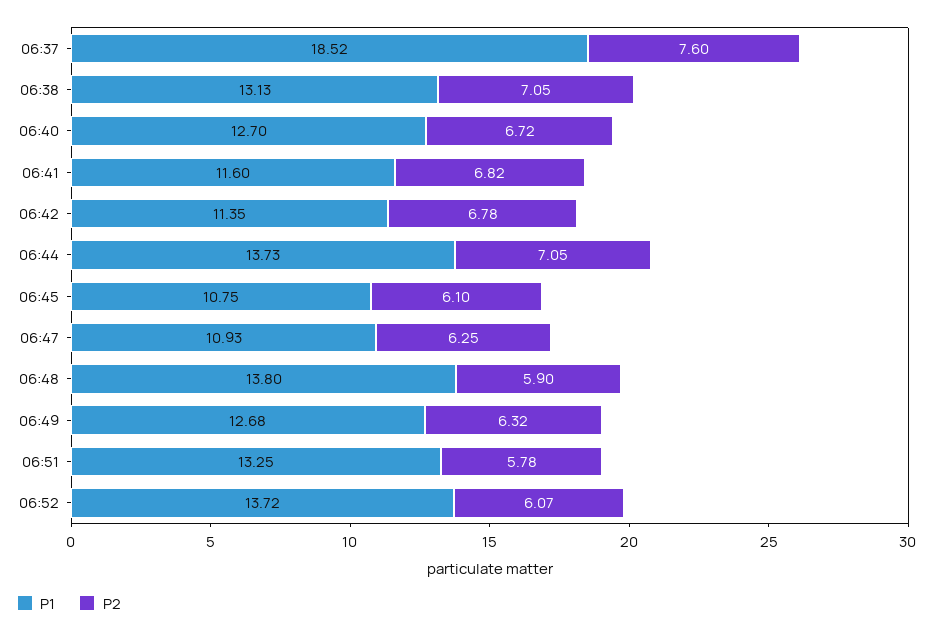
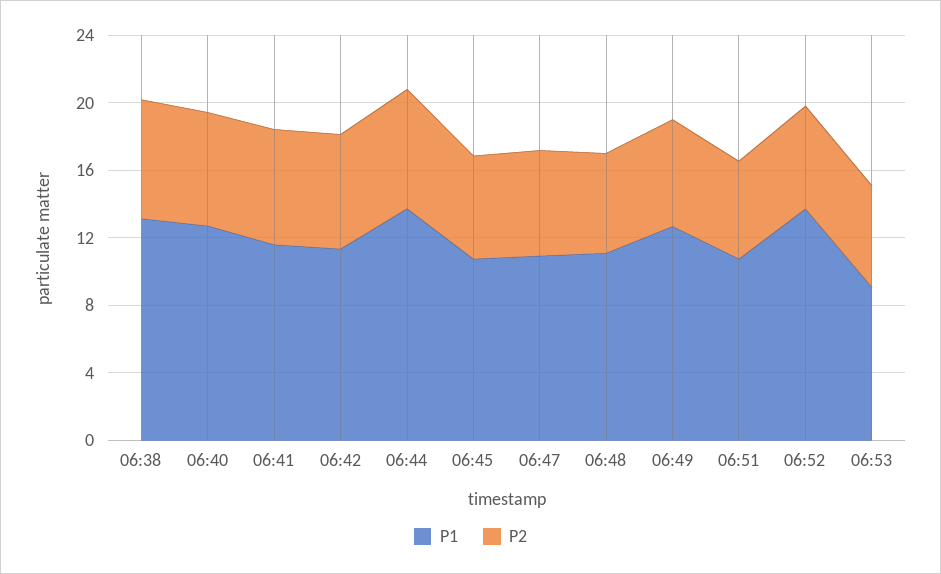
P1, 06:37: 18.52 -> none
P2, 06:37: 7.6 -> none
P1, 06:48: 13.8 -> 11
P1, 06:51: 13.25 -> 11
P1, 06:53: none -> 9
P2, 06:53: none -> 6

